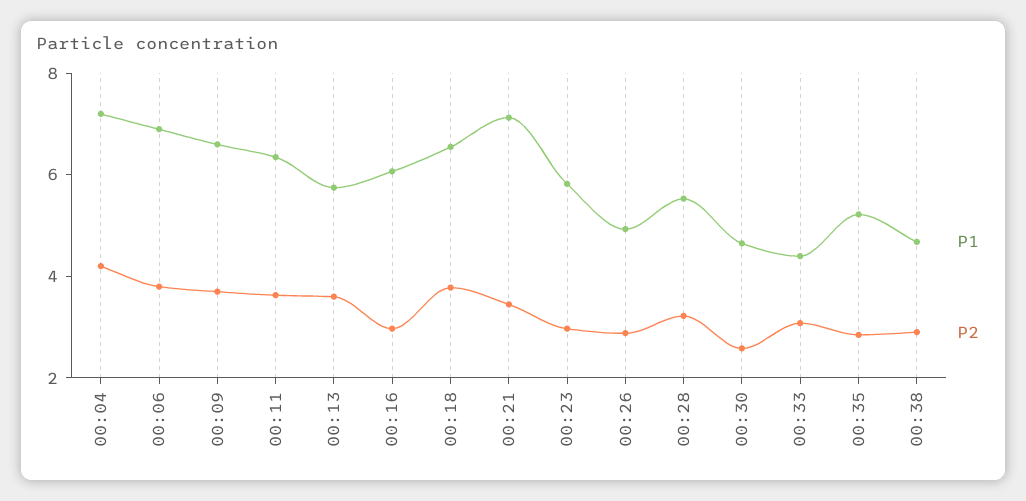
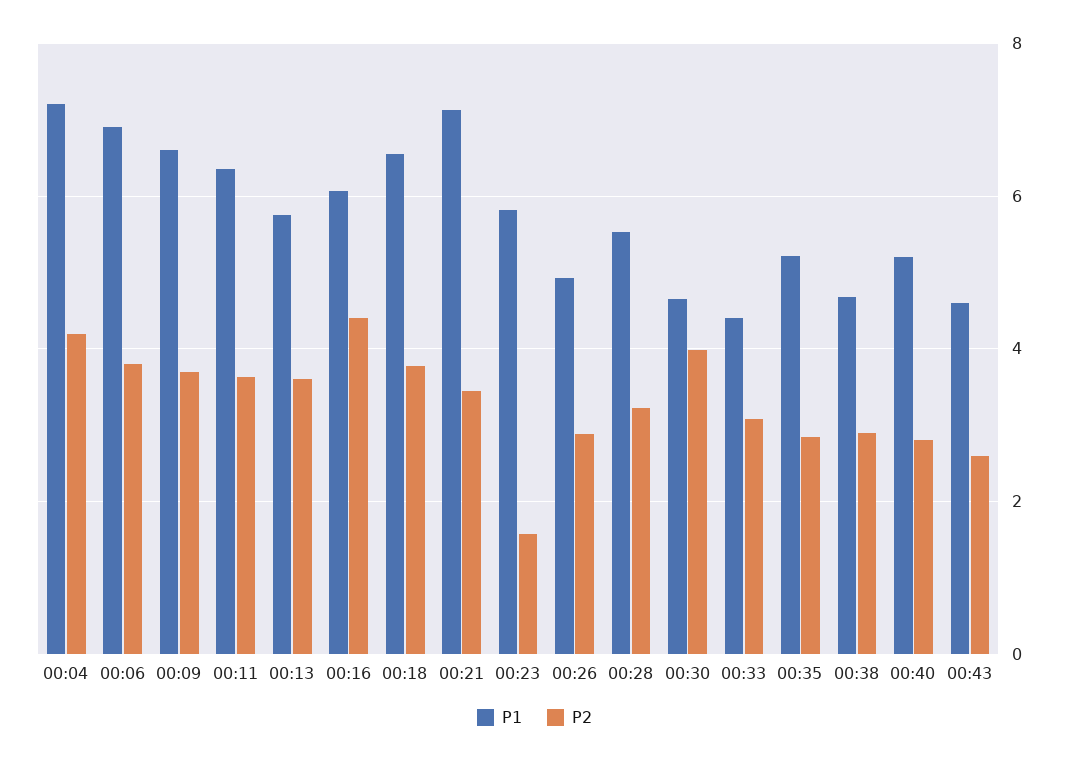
P2, 00:16: 3 -> 4.4
P2, 00:23: 3 -> 1.6
P2, 00:30: 2.5 -> 4
P1, 00:40: none -> 5.2
P2, 00:40: none -> 2.8
P1, 00:43: none -> 4.6
P2, 00:43: none -> 2.6

